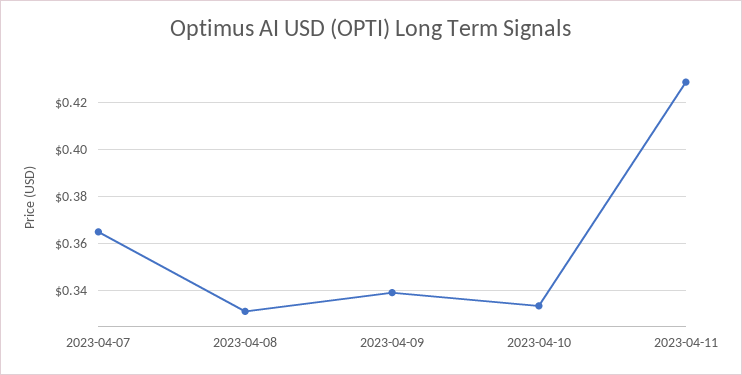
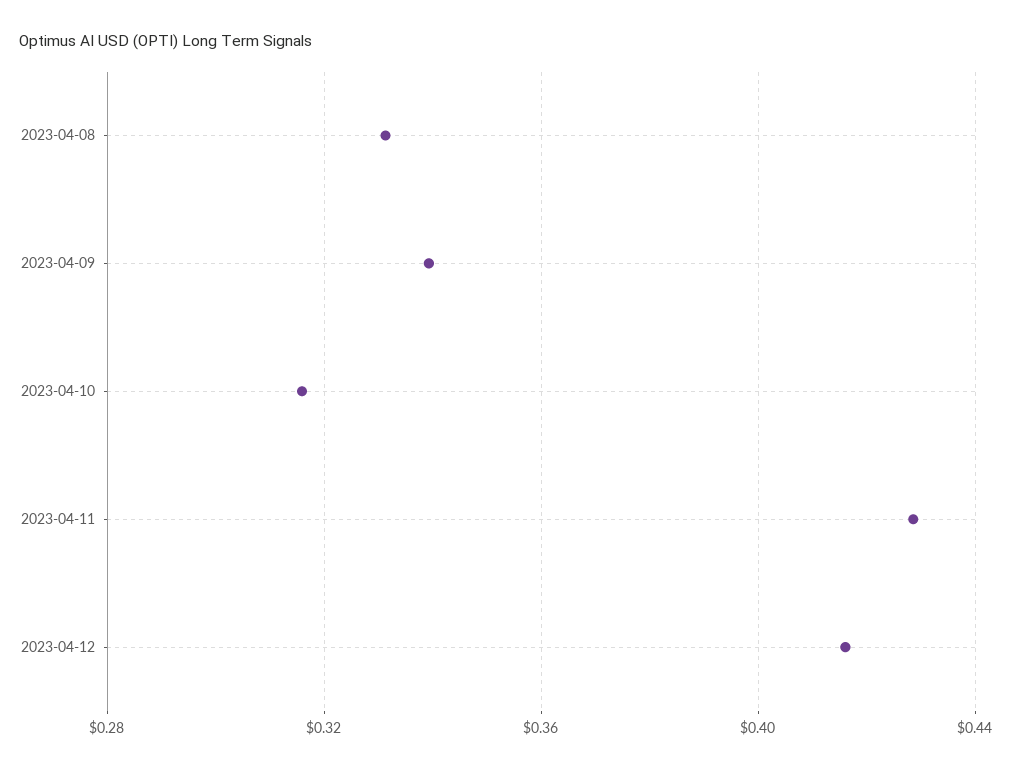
2023-04-07: 0.365 -> none
2023-04-10: 0.335 -> 0.315
2023-04-12: none -> 0.415

